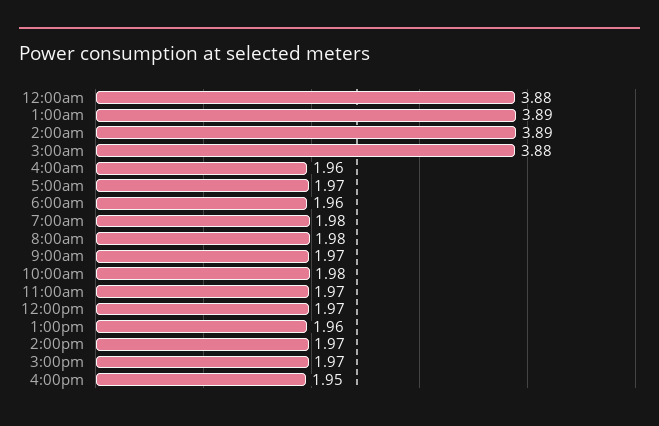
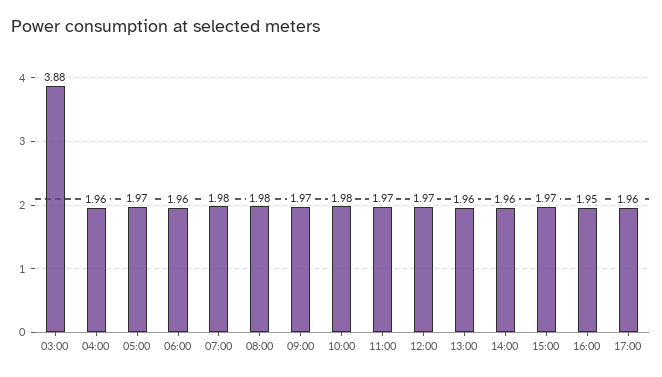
12:00am: 3.88 -> none
1:00am: 3.89 -> none
2:00am: 3.89 -> none
2:00pm: 1.97 -> 1.96
17:00: none -> 1.96

